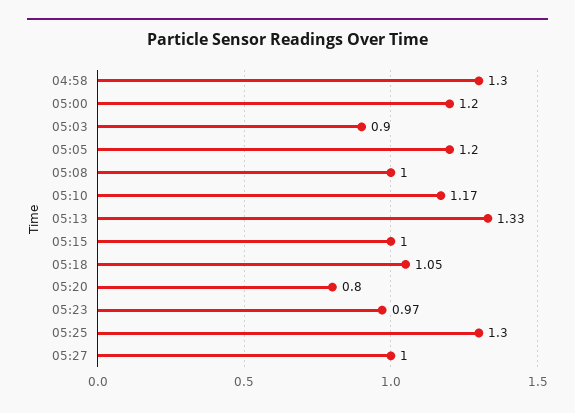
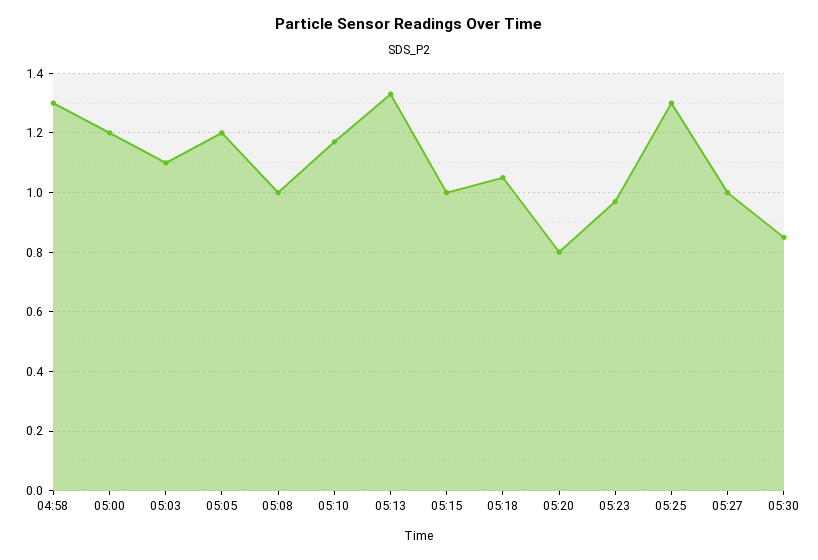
05:03: 0.9 -> 1.1
05:30: none -> 0.85

